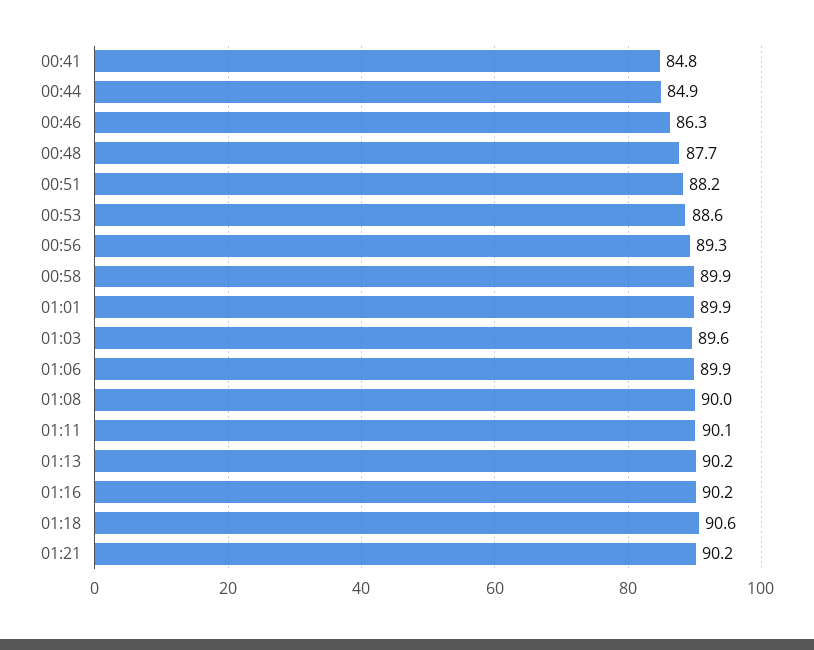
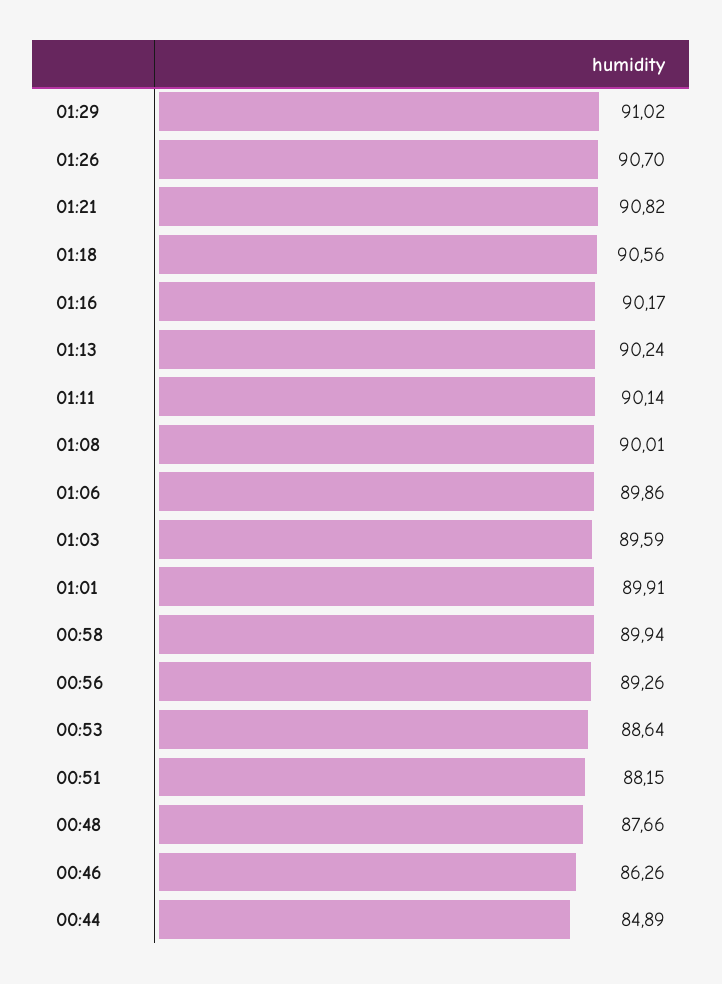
00:41: 84.8 -> none
01:21: 90.2 -> 90.82
01:29: none -> 91.02
01:26: none -> 90.7

